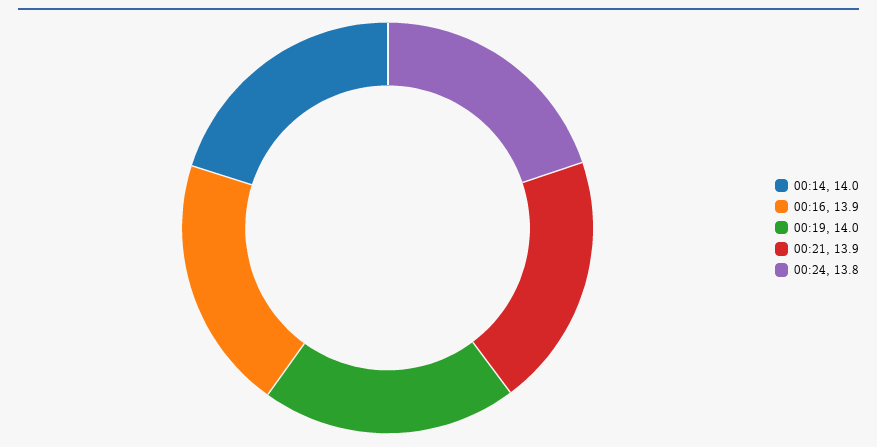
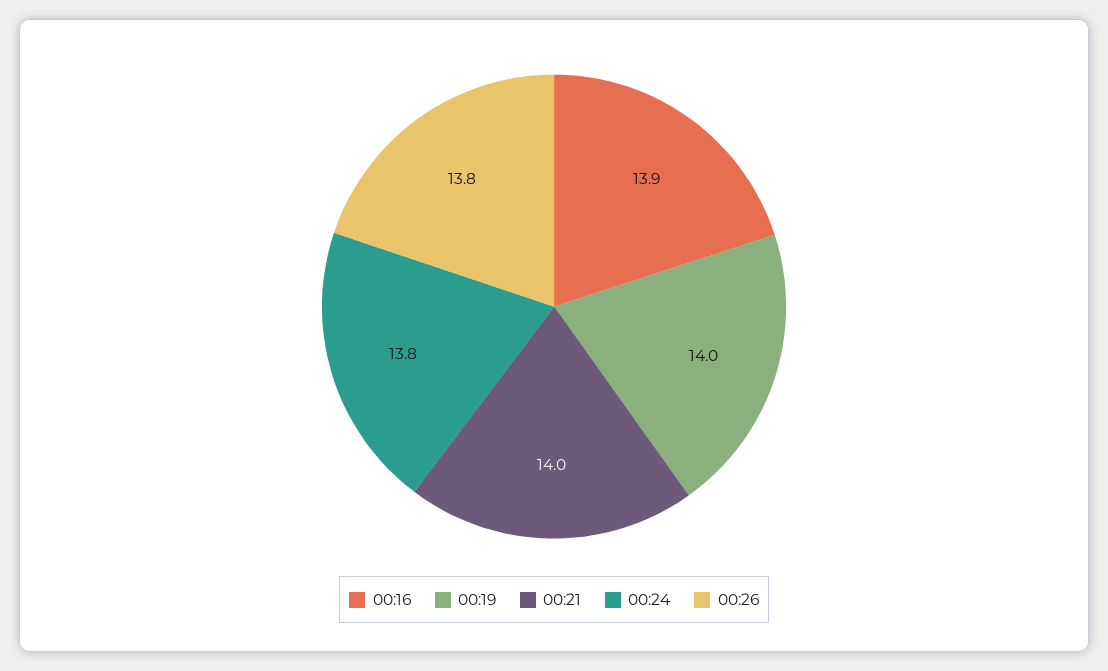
00:14: 14 -> none
00:21: 13.9 -> 14
00:26: none -> 13.8

